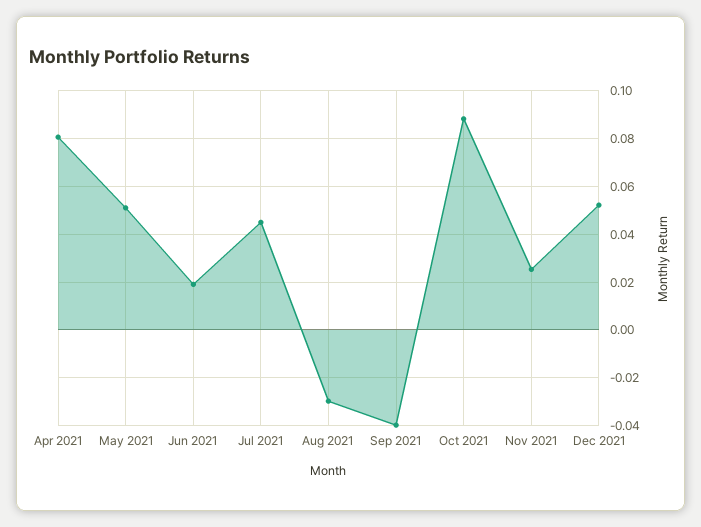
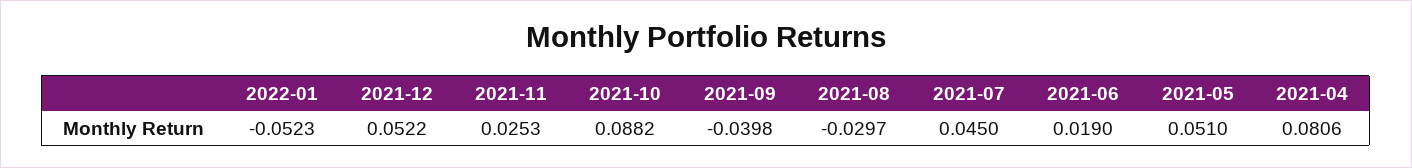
2022-01: none -> -0.0523

